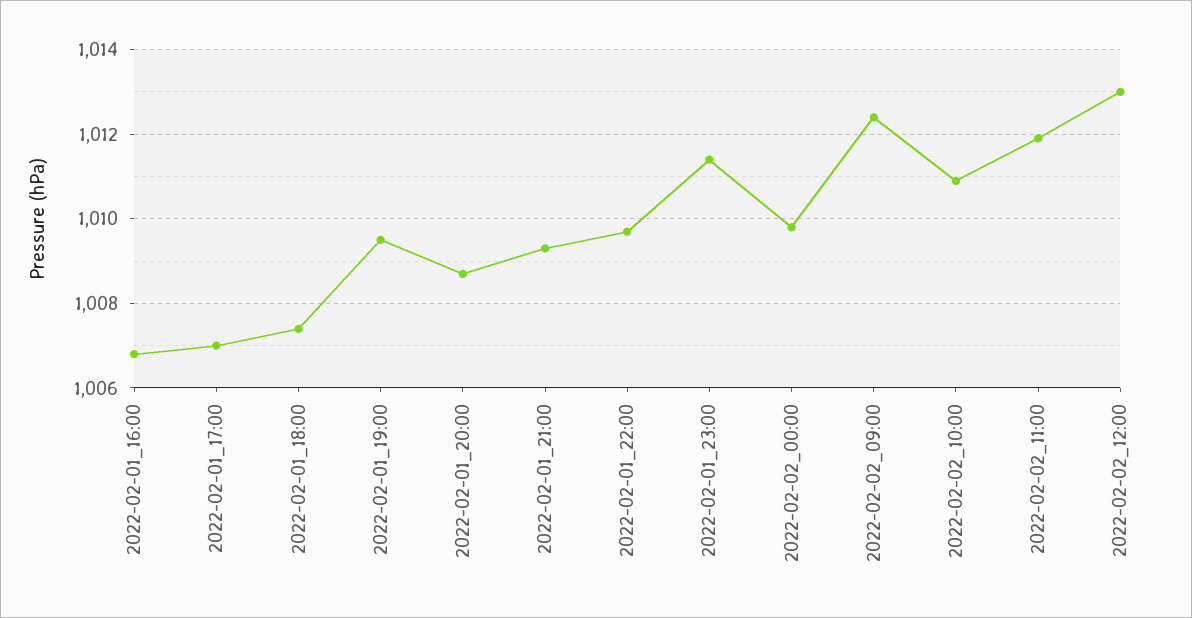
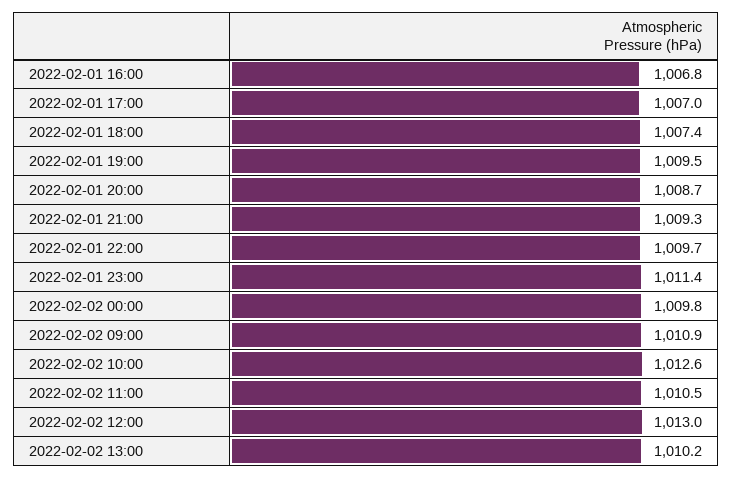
2022-02-02_09:00: 1012.5 -> 1010.9
2022-02-02_10:00: 1011 -> 1012.6
2022-02-02_11:00: 1012 -> 1010.5
2022-02-02 13:00: none -> 1010.2

